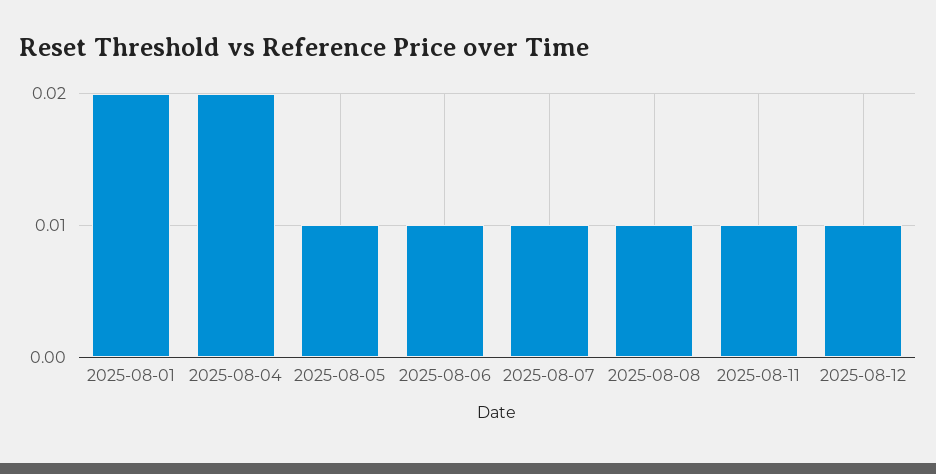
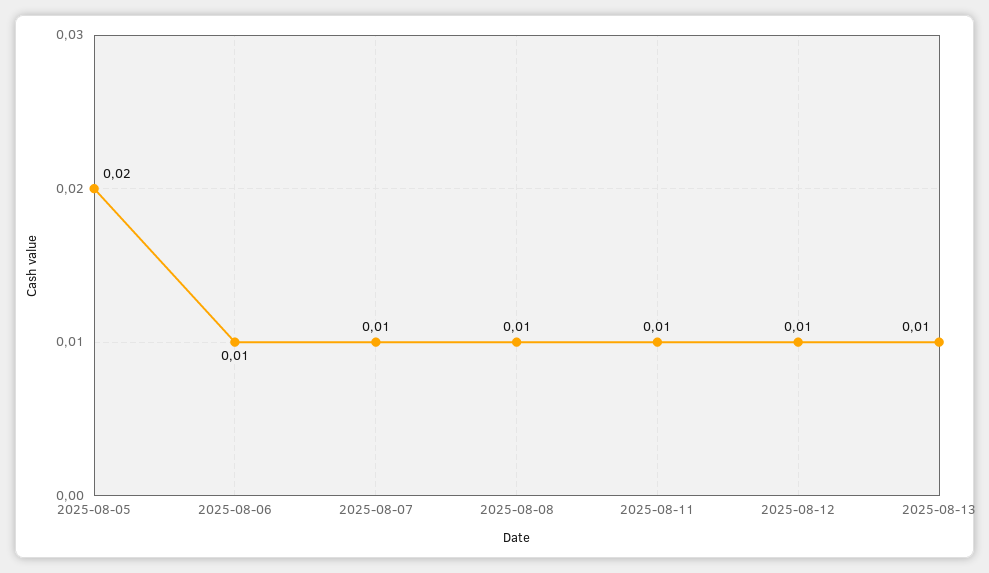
2025-08-01: 0.02 -> none
2025-08-04: 0.02 -> none
2025-08-05: 0.01 -> 0.02
2025-08-13: none -> 0.01

